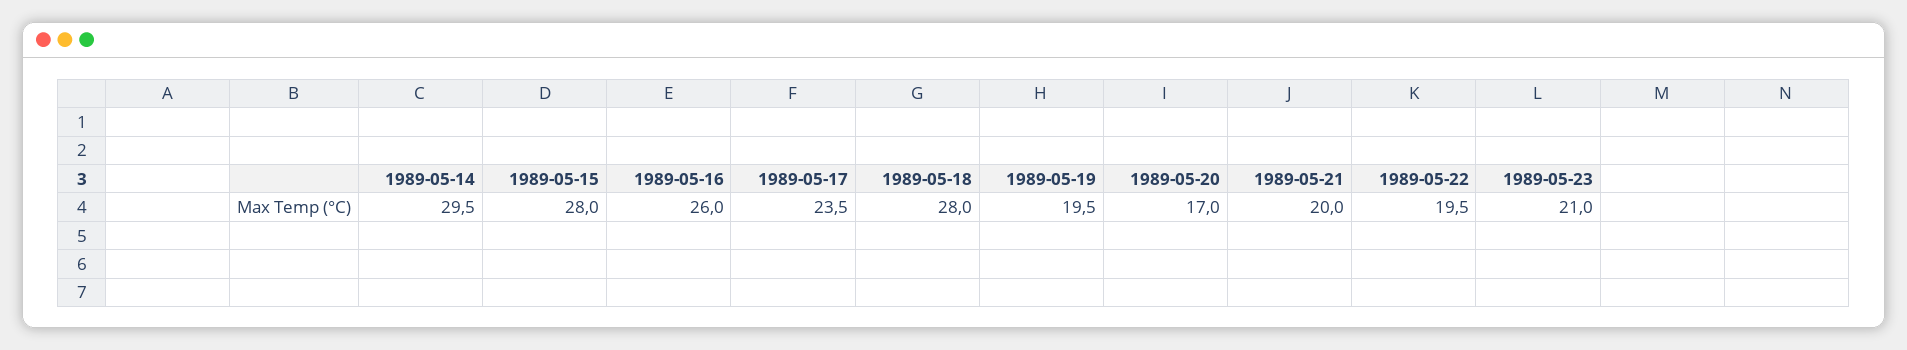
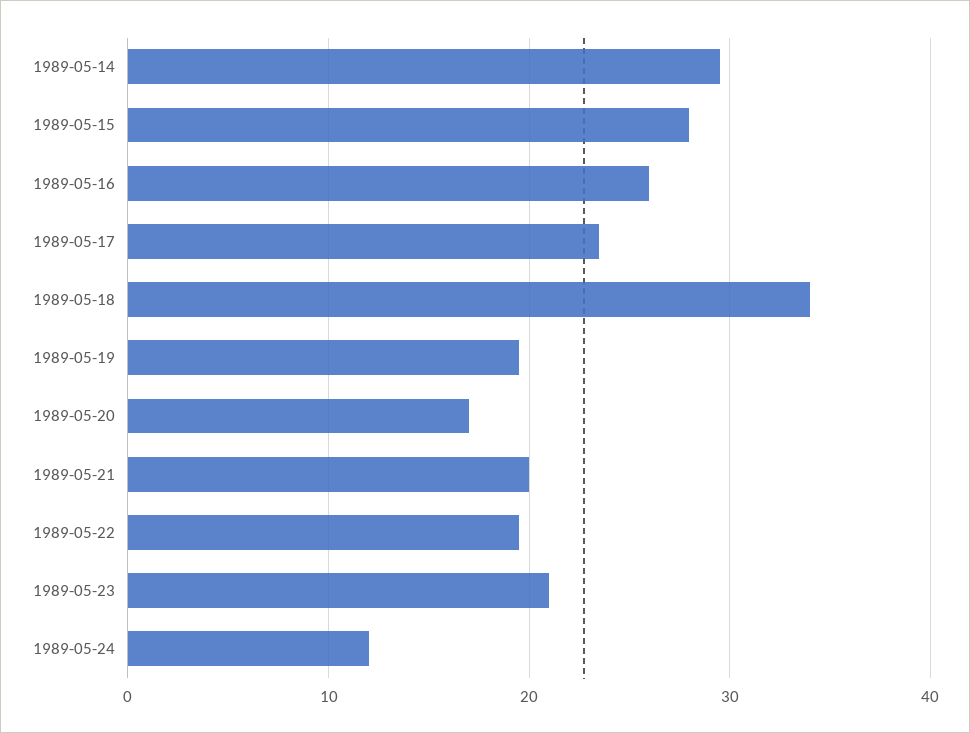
1989-05-18: 28 -> 34
1989-05-24: none -> 12

